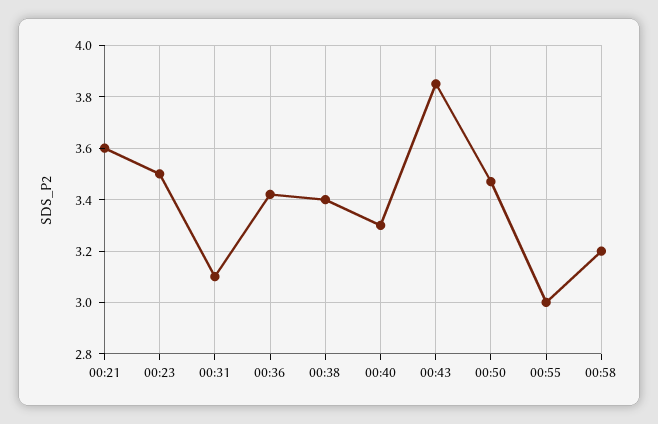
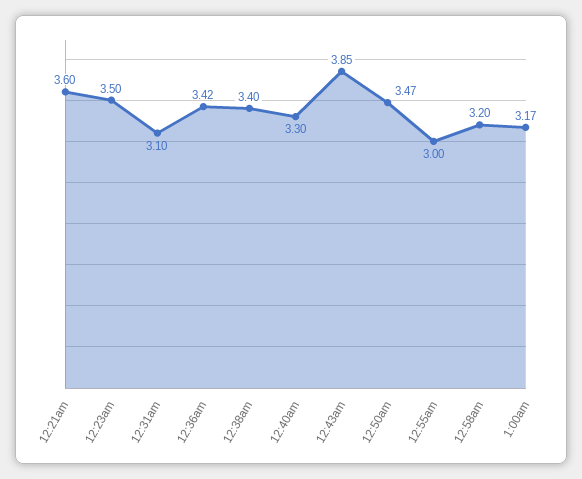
1:00am: none -> 3.17

